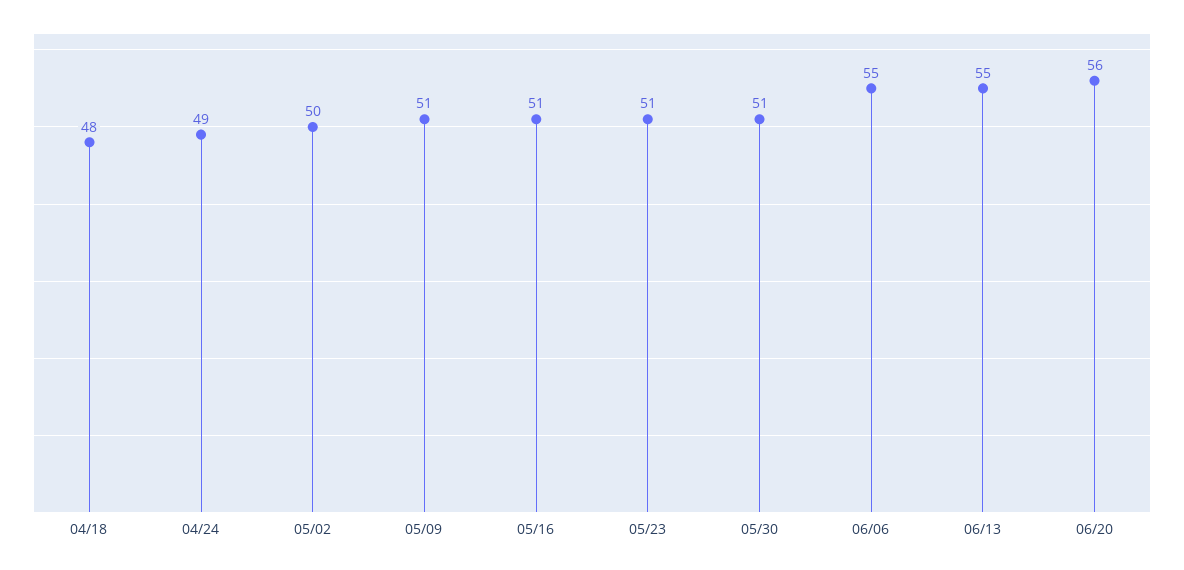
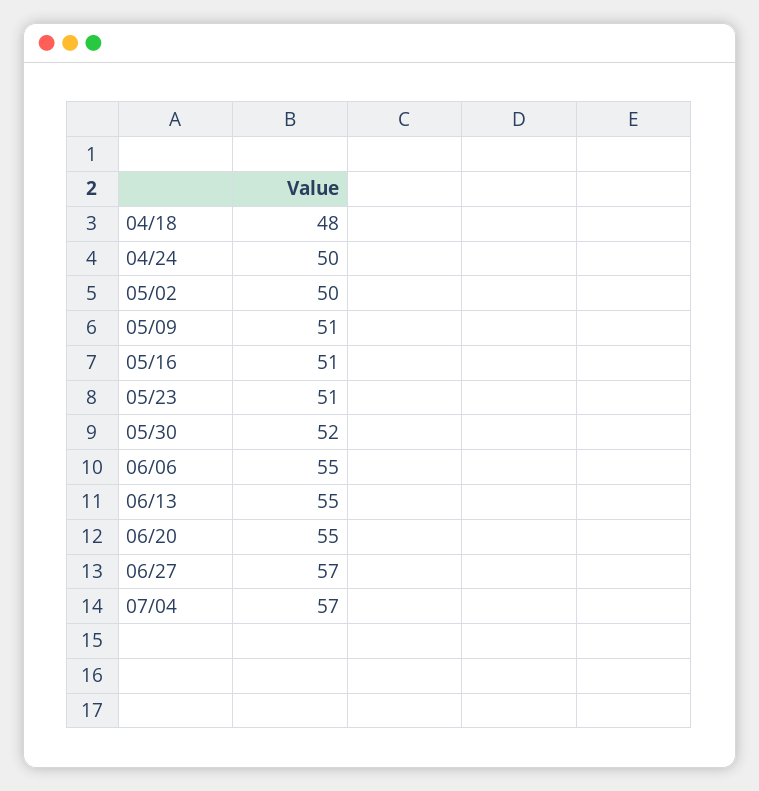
04/24: 49 -> 50
05/30: 51 -> 52
06/20: 56 -> 55
06/27: none -> 57
07/04: none -> 57

